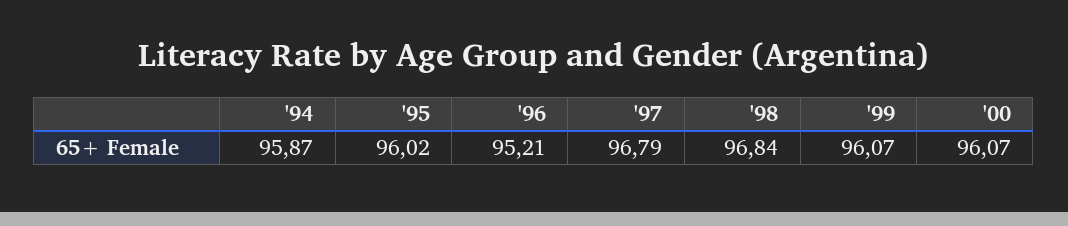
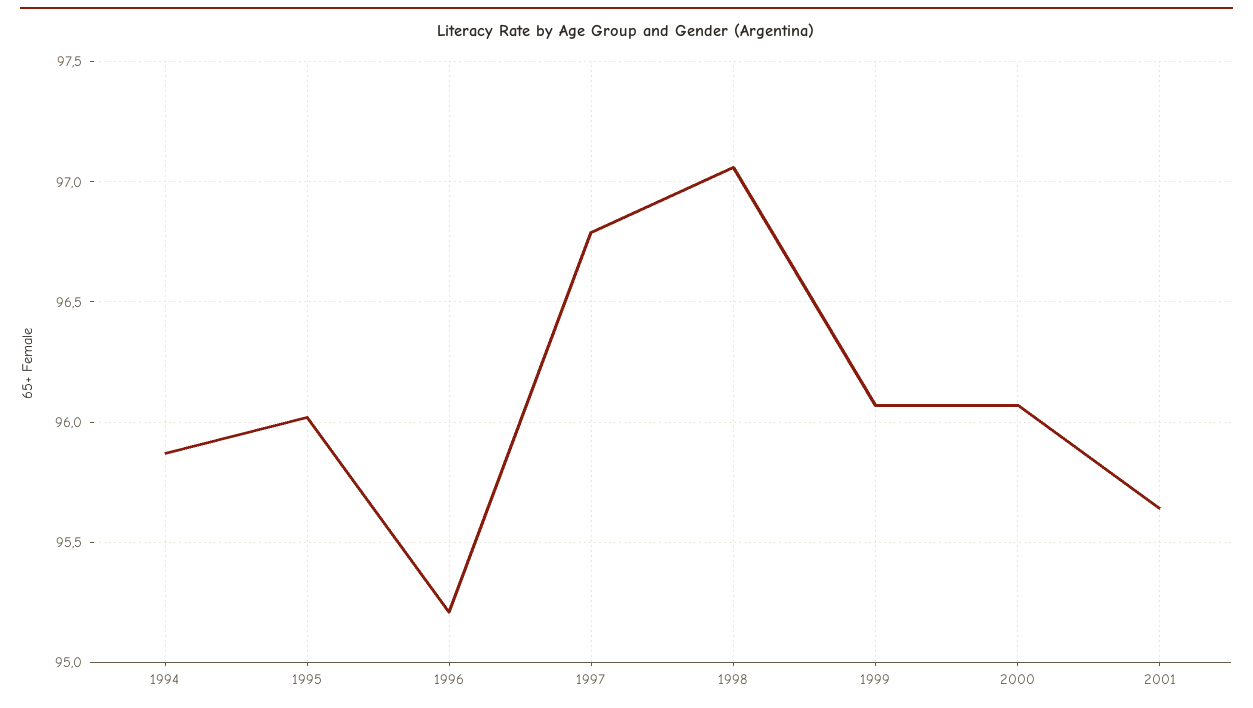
'98: 96.84 -> 97.05
2001: none -> 95.65

